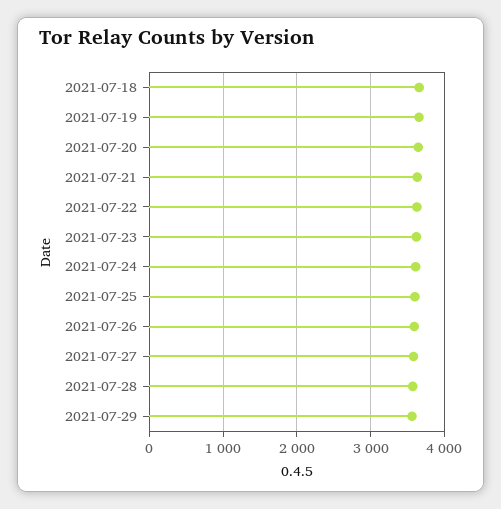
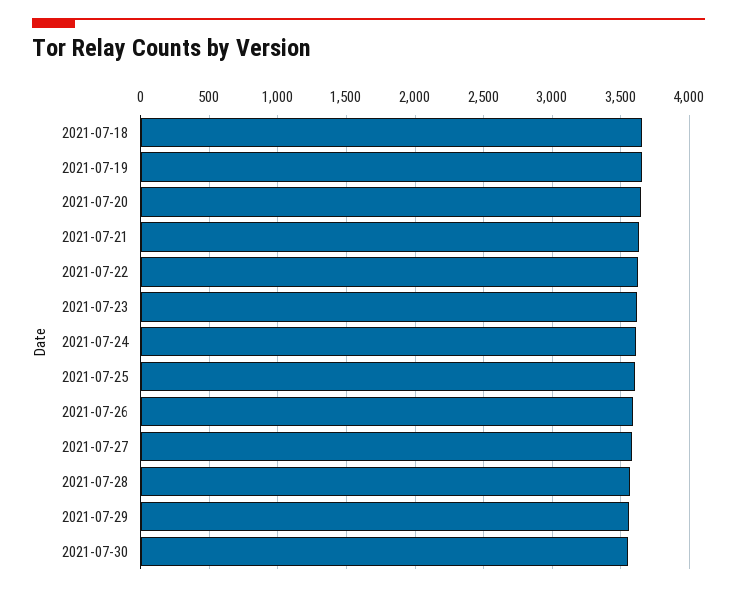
2021-07-30: none -> 3550

